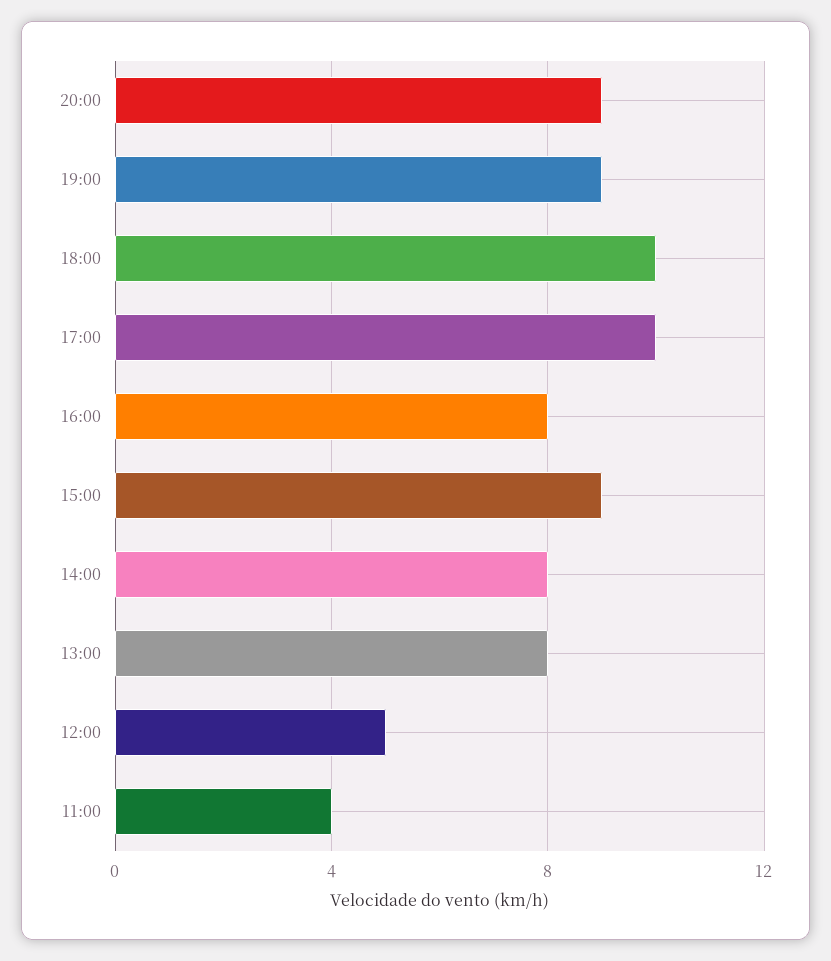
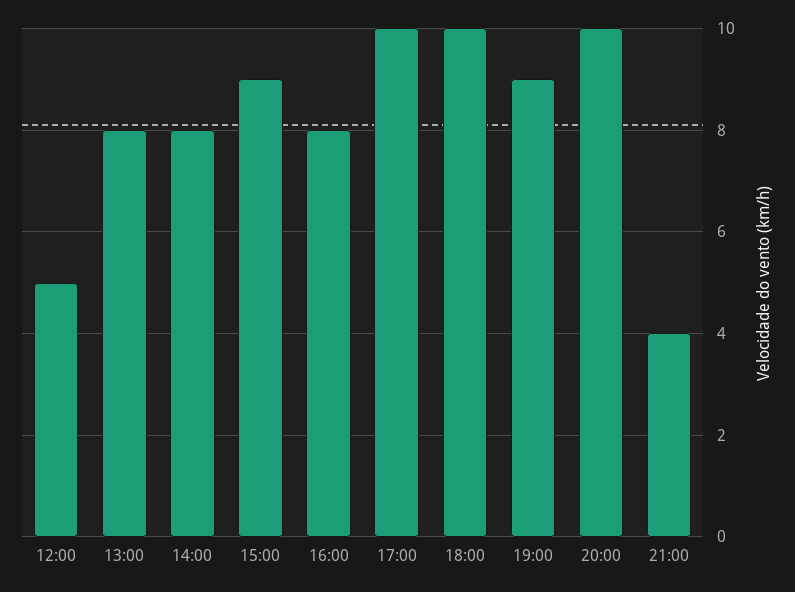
20:00: 9 -> 10
11:00: 4 -> none
21:00: none -> 4

